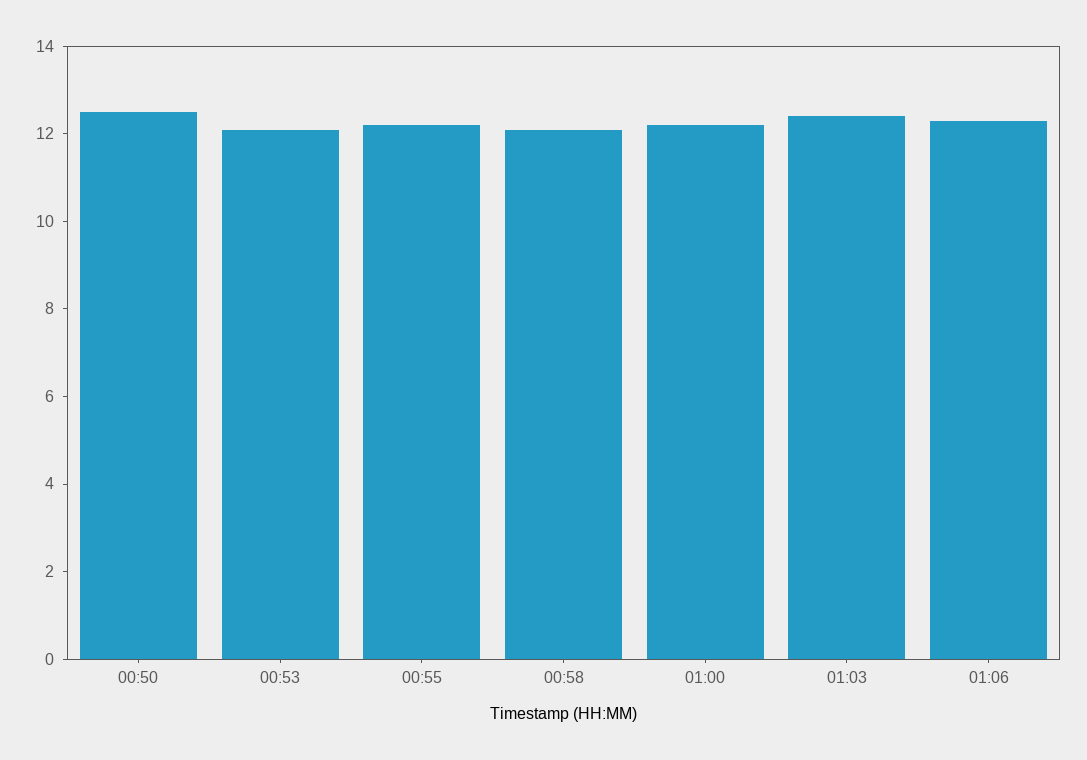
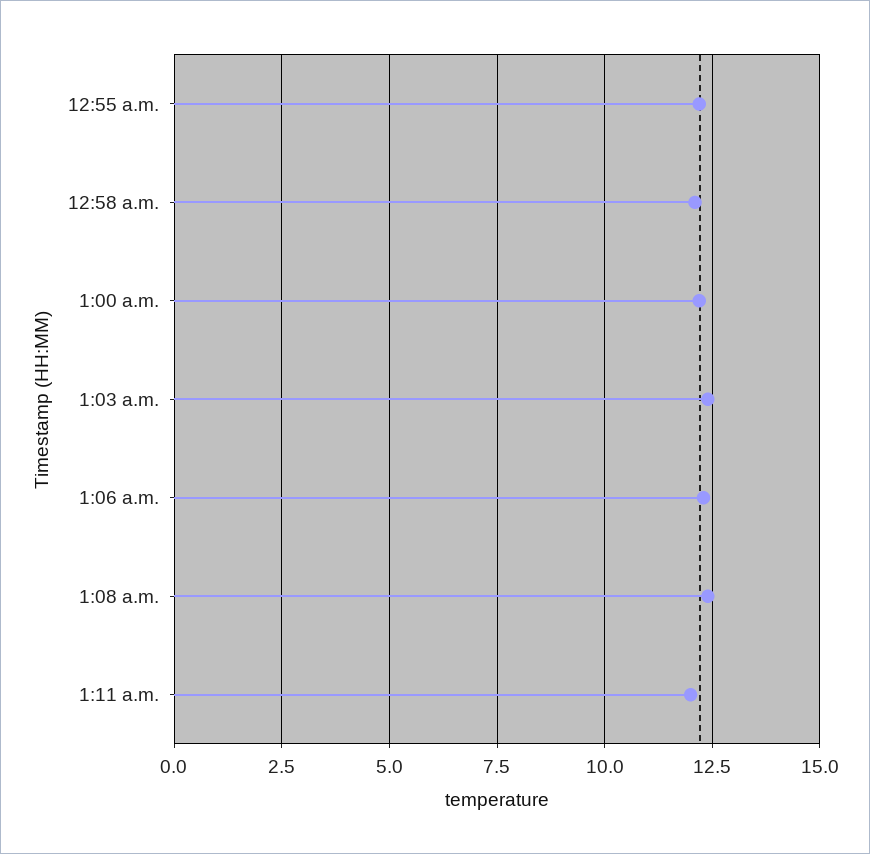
00:50: 12.5 -> none
00:53: 12 -> none
1:08 a.m.: none -> 12.5
1:11 a.m.: none -> 12

